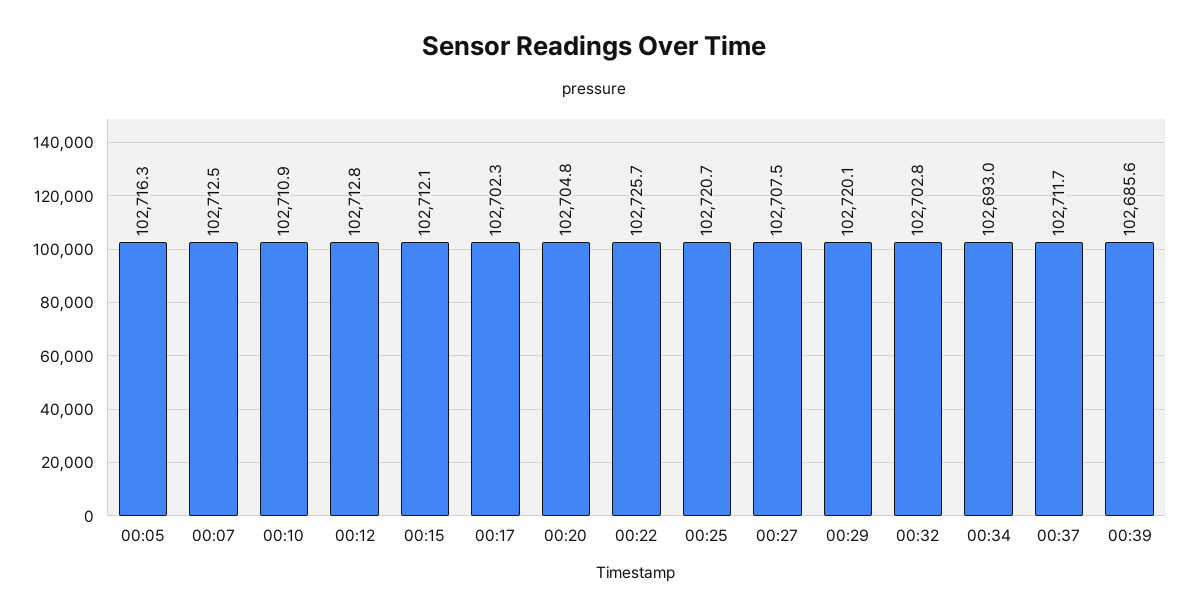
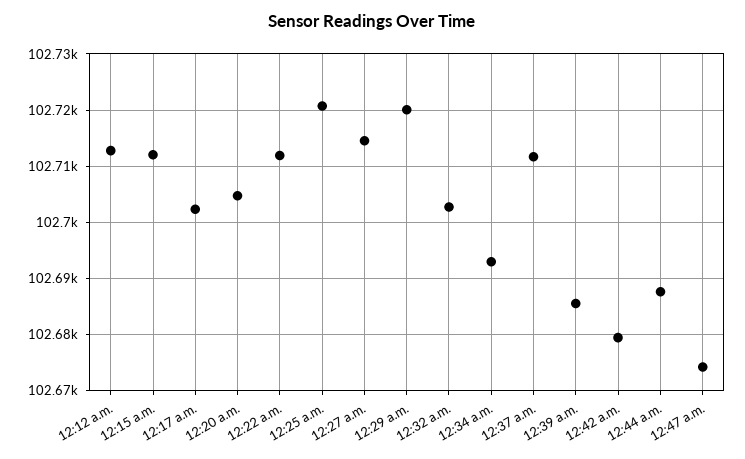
00:05: 102716.3 -> none
00:07: 102712.5 -> none
00:10: 102710.9 -> none
00:22: 102725.7 -> 102712
00:27: 102707.5 -> 102714
12:42 a.m.: none -> 102680
12:44 a.m.: none -> 102688
12:47 a.m.: none -> 102674

